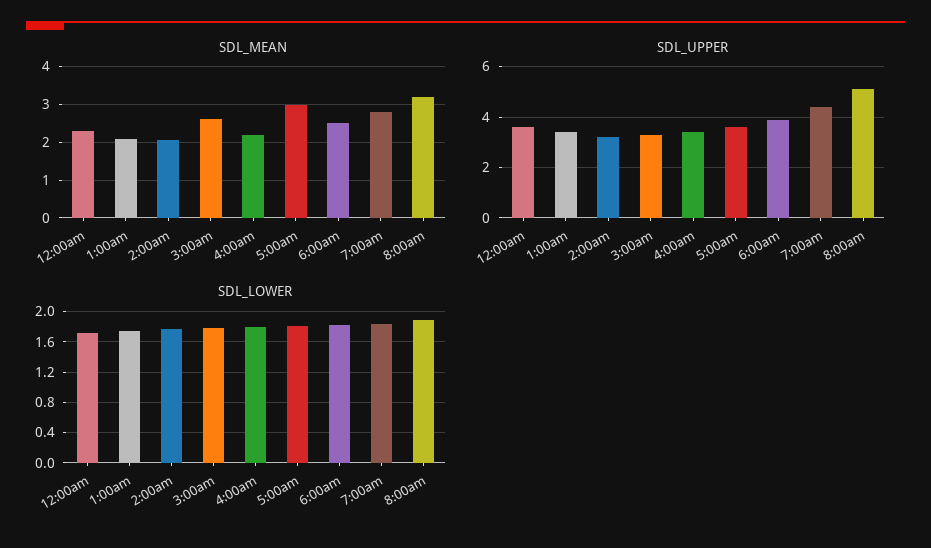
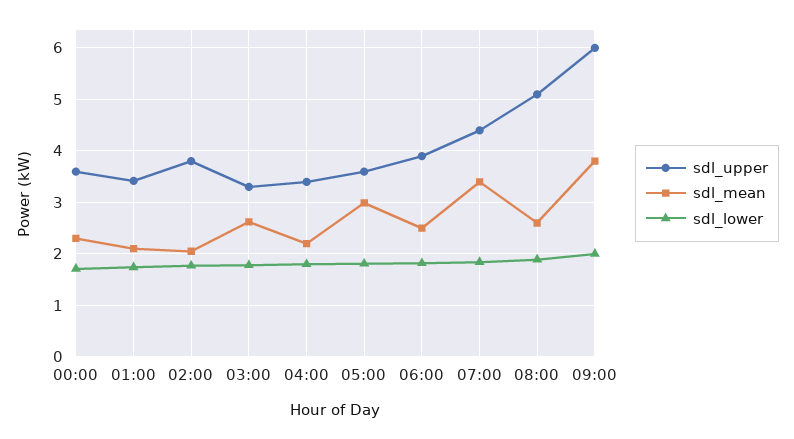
SDL_MEAN, 7:00am: 2.8 -> 3.4
SDL_MEAN, 8:00am: 3.2 -> 2.6
SDL_UPPER, 2:00am: 3.25 -> 3.8
SDL_UPPER, 09:00: none -> 6
SDL_MEAN, 09:00: none -> 3.8
SDL_LOWER, 09:00: none -> 2

